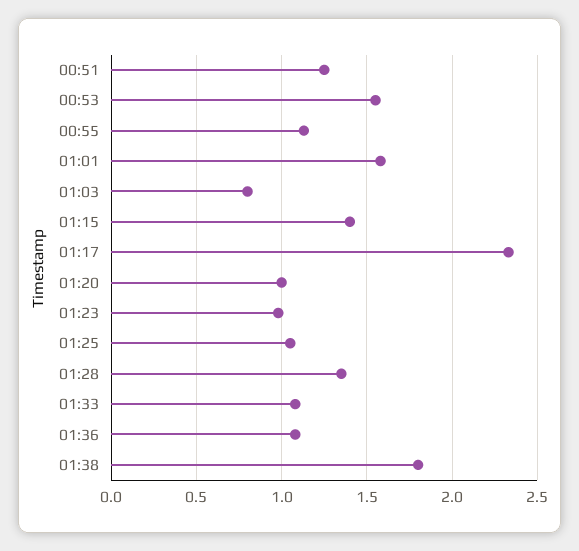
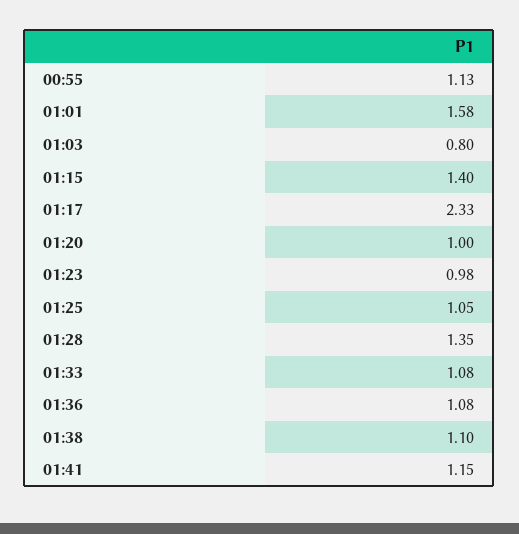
00:51: 1.25 -> none
00:53: 1.55 -> none
01:38: 1.8 -> 1.1
01:41: none -> 1.15

